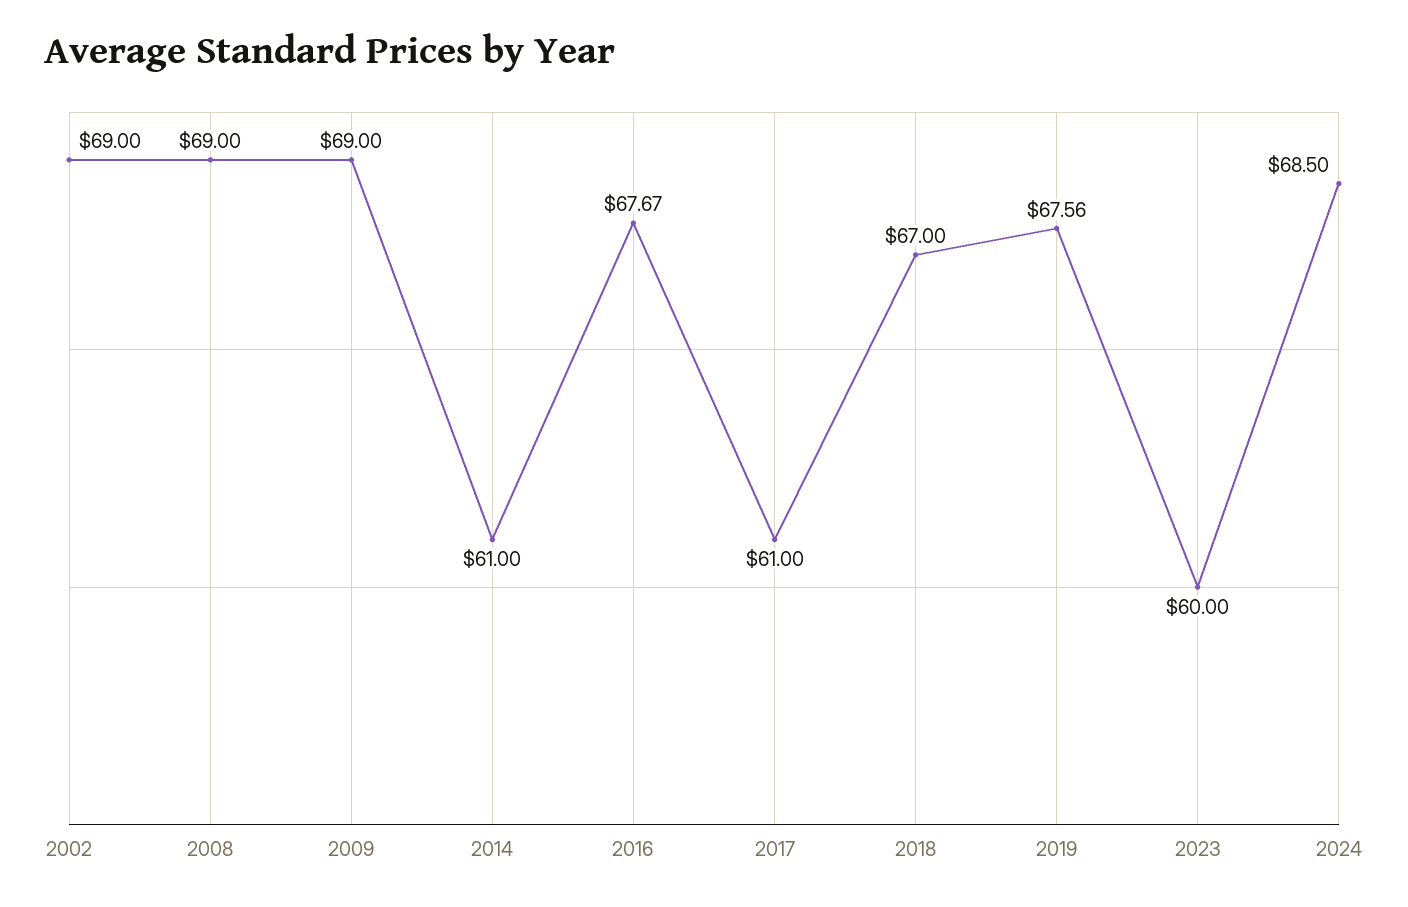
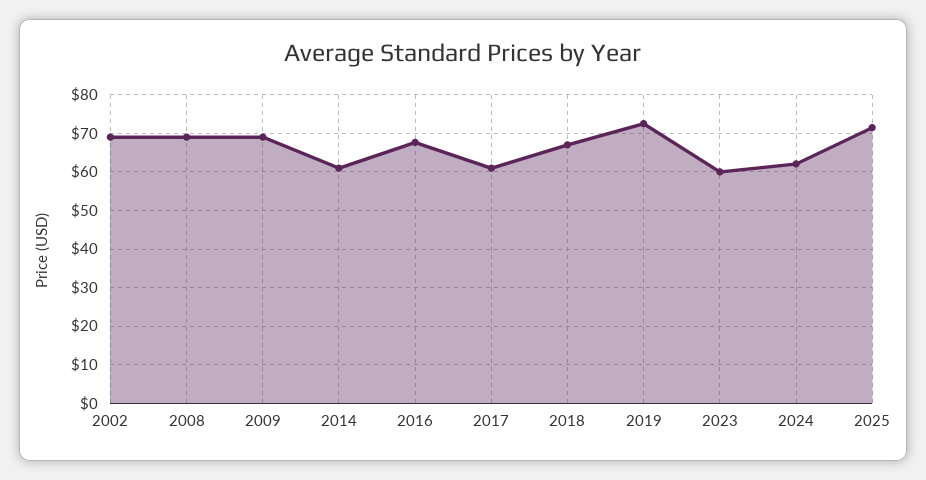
2019: 67.56 -> 72
2024: 68.5 -> 62
2025: none -> 72

